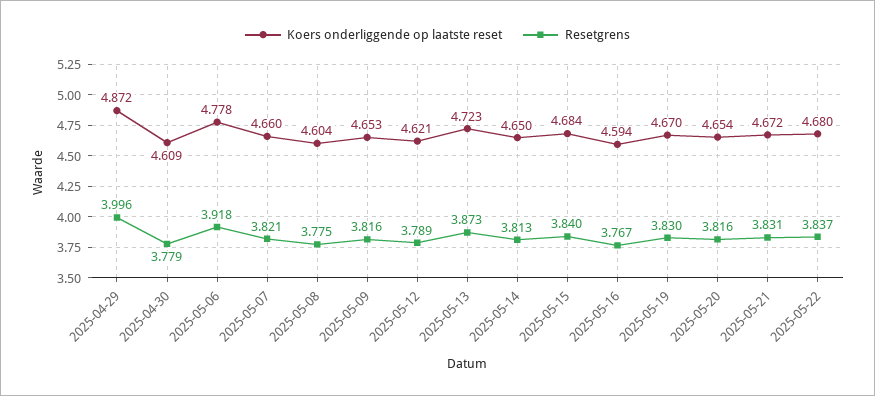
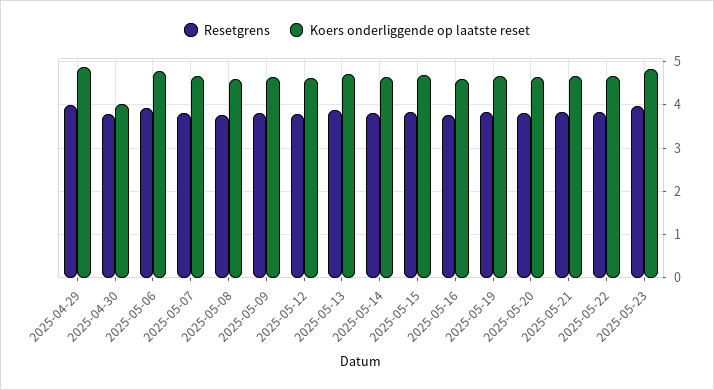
Koers onderliggende op laatste reset, 2025-04-30: 4.609 -> 4
Resetgrens, 2025-05-23: none -> 4
Koers onderliggende op laatste reset, 2025-05-23: none -> 4.8

